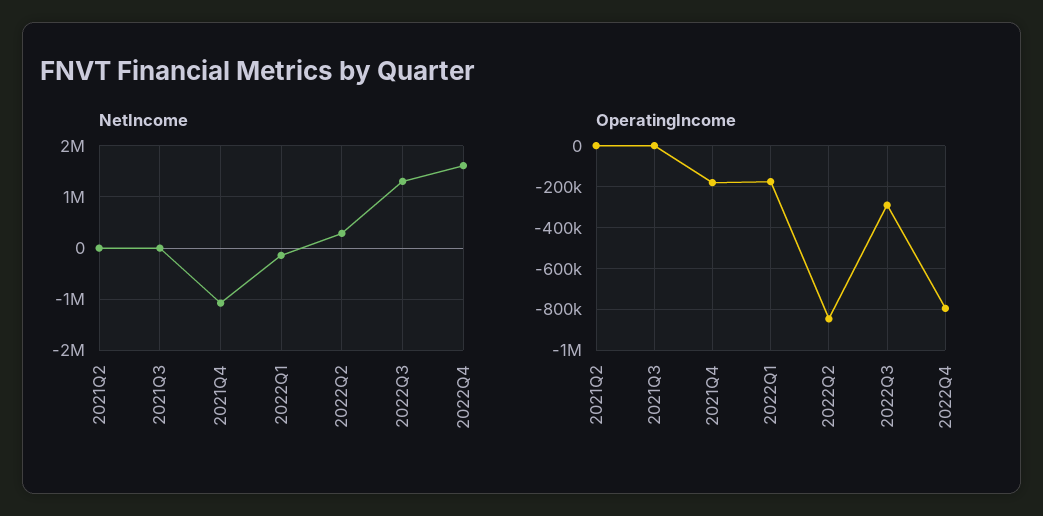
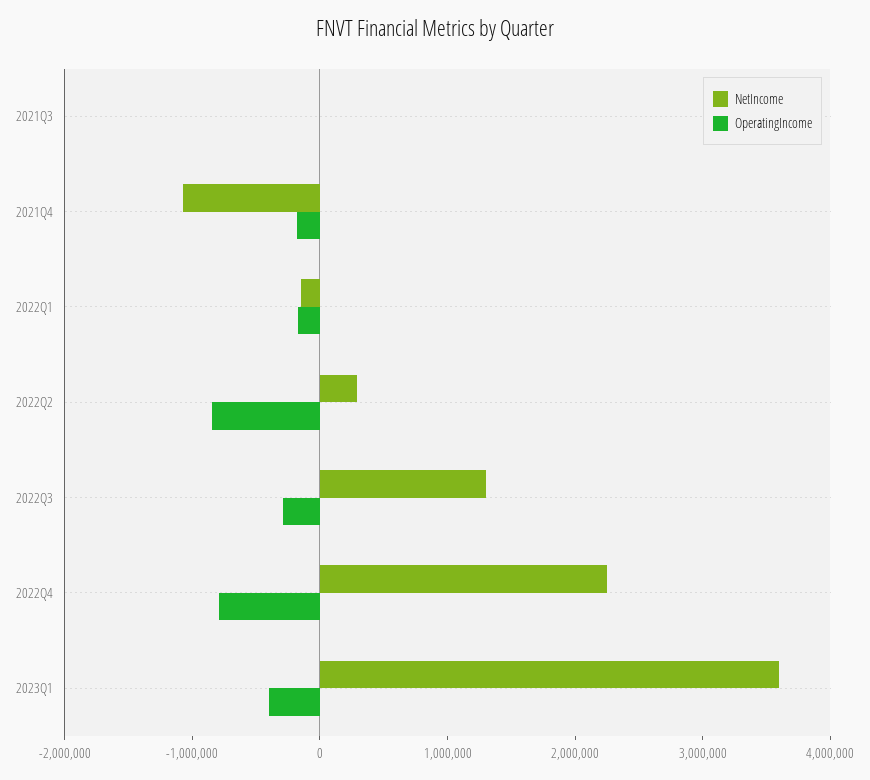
NetIncome, 2021Q2: 0 -> none
NetIncome, 2022Q4: 1600000 -> 2200000
OperatingIncome, 2021Q2: 0 -> none
NetIncome, 2023Q1: none -> 3600000
OperatingIncome, 2023Q1: none -> -400000

